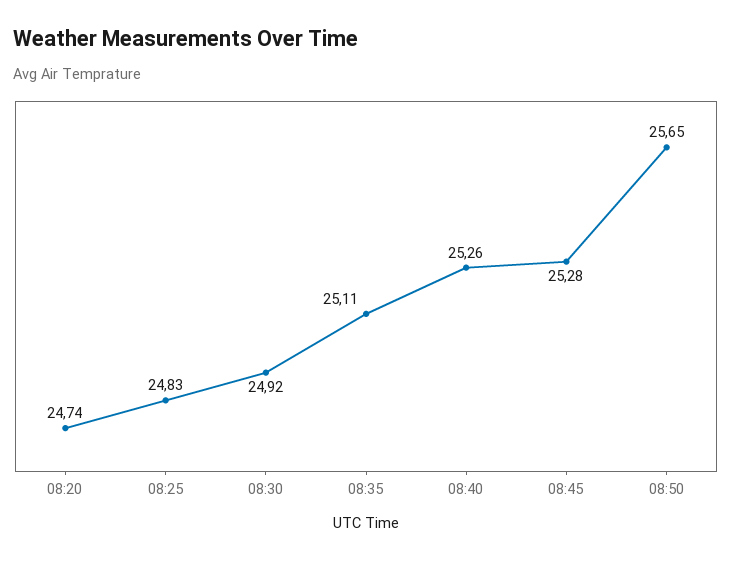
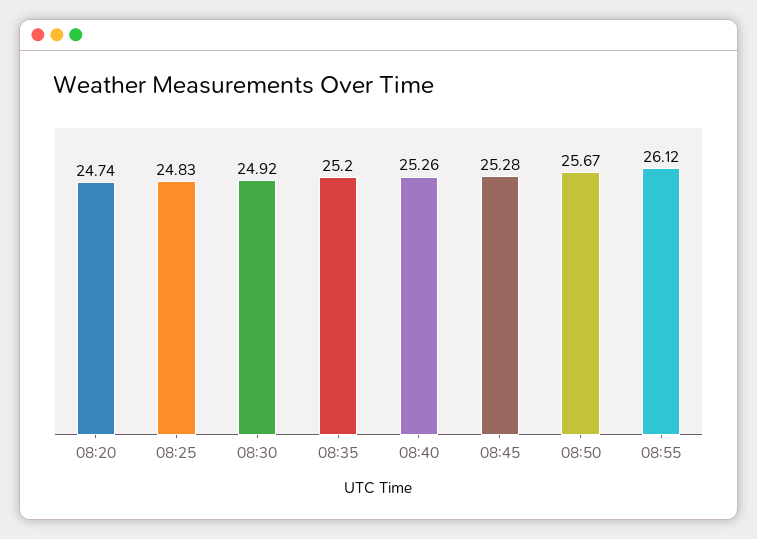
08:35: 25.11 -> 25.2
08:50: 25.65 -> 25.67
08:55: none -> 26.12

